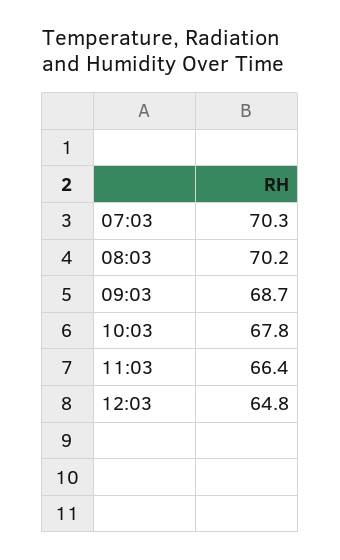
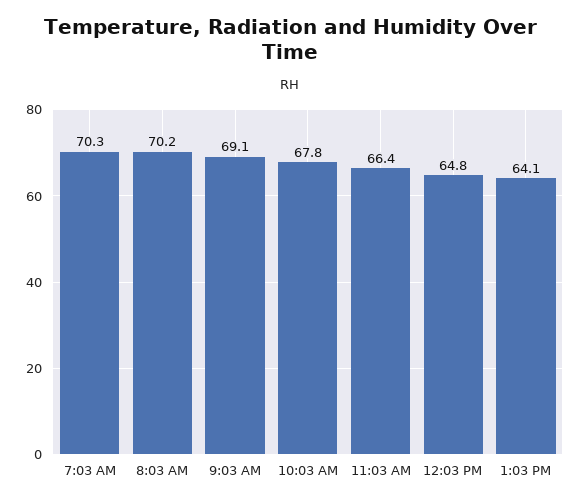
09:03: 68.7 -> 69.1
1:03 PM: none -> 64.1

